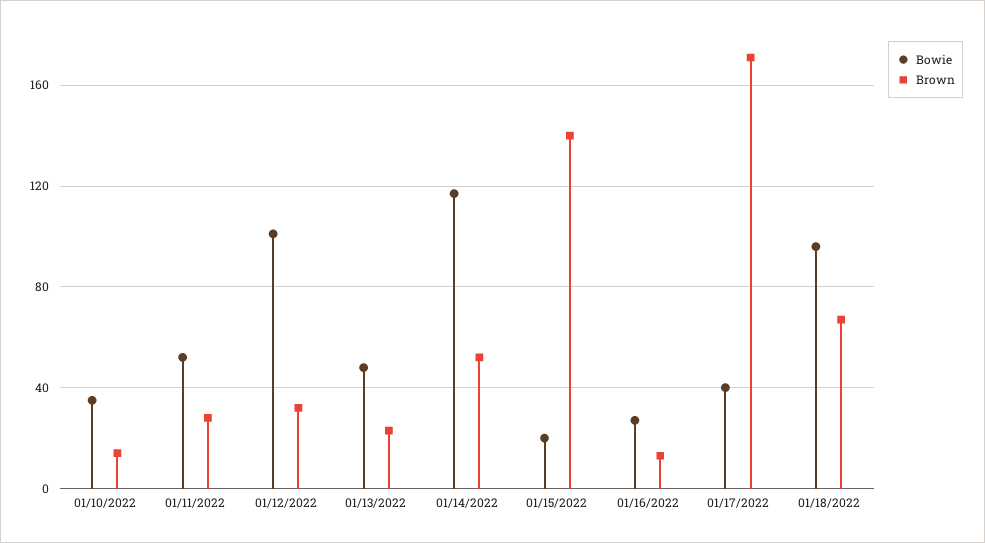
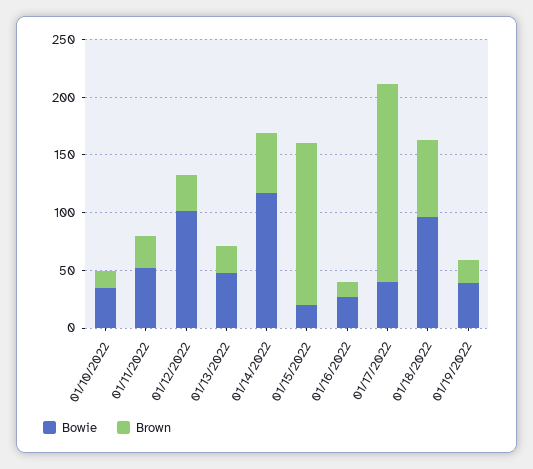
Bowie, 01/19/2022: none -> 40
Brown, 01/19/2022: none -> 20

